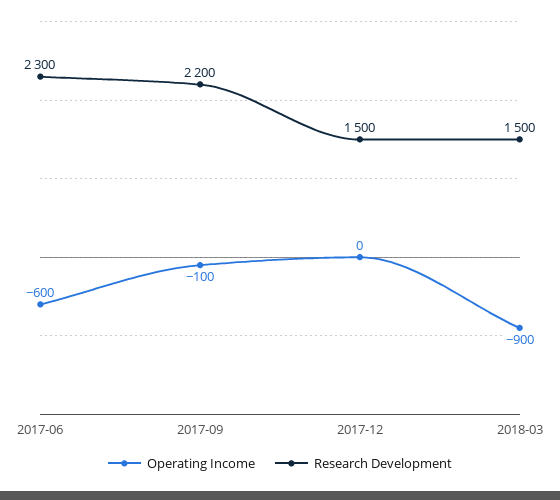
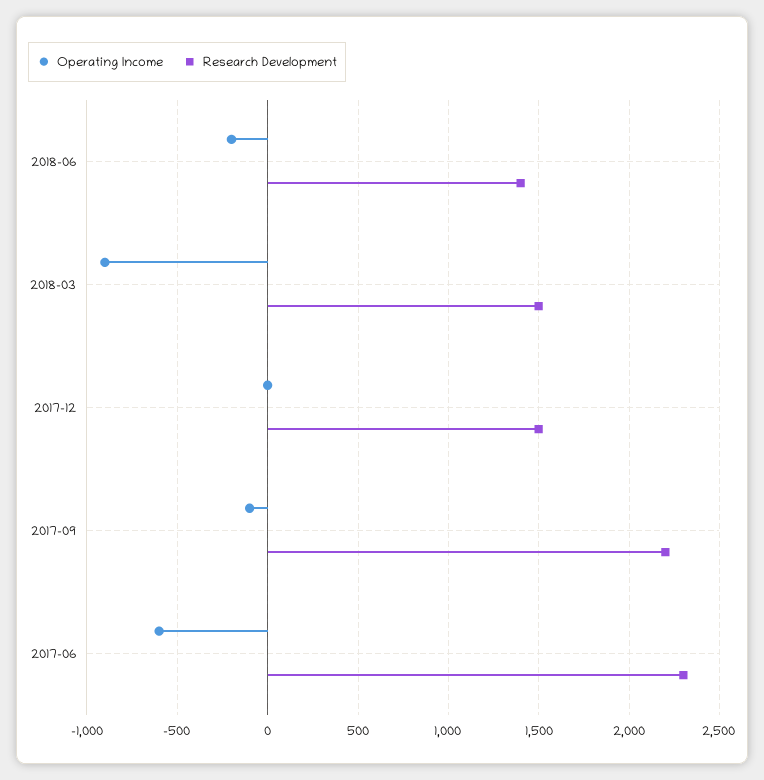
Operating Income, 2018-06: none -> -200
Research Development, 2018-06: none -> 1400

